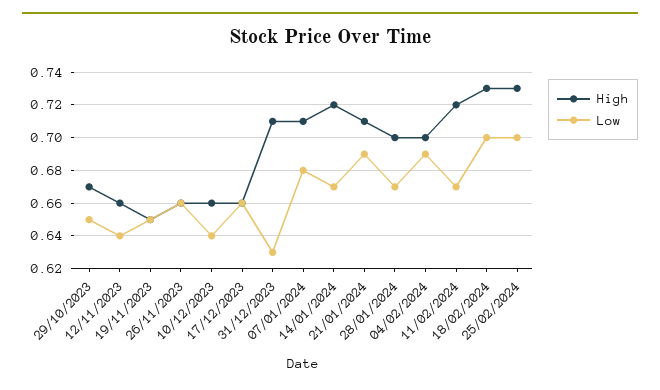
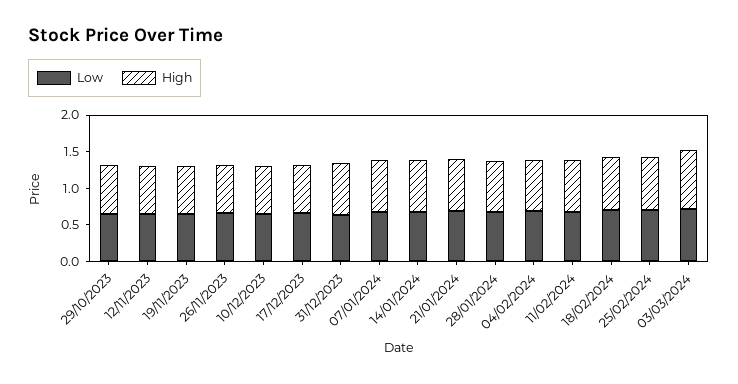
Low, 03/03/2024: none -> 0.75
High, 03/03/2024: none -> 0.75

